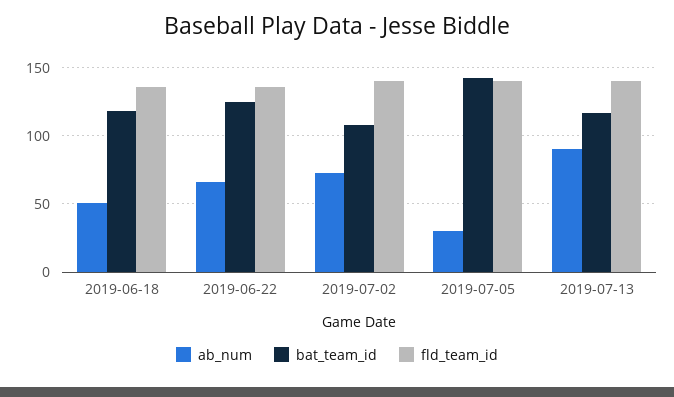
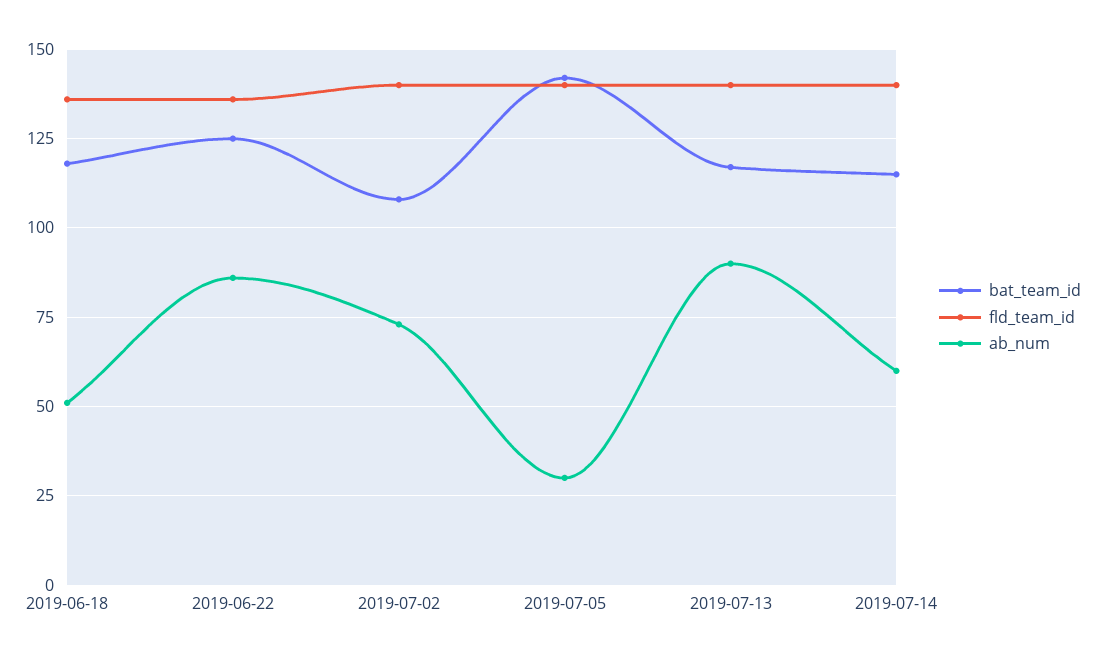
ab_num, 2019-06-22: 65 -> 85
bat_team_id, 2019-07-14: none -> 115
fld_team_id, 2019-07-14: none -> 140
ab_num, 2019-07-14: none -> 60

